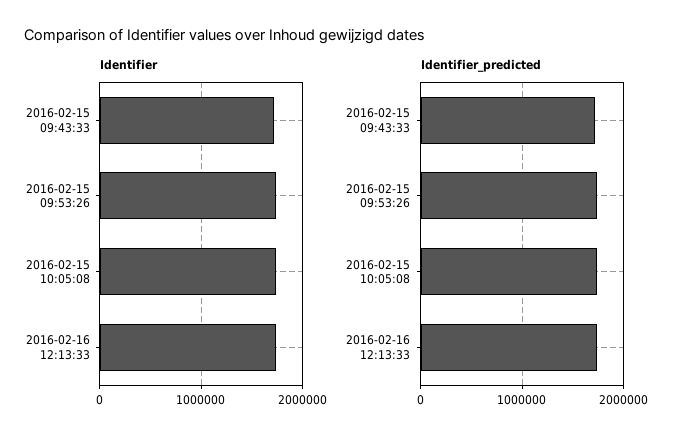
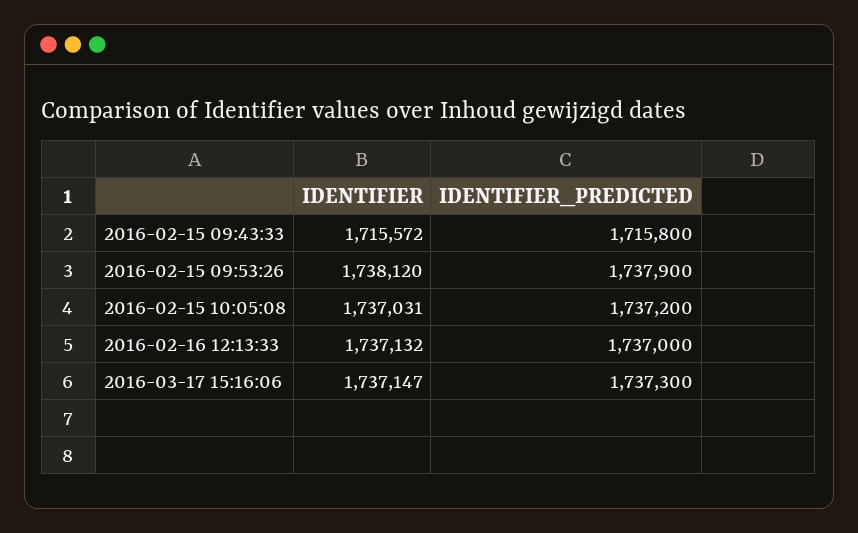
Identifier, 2016-03-17 15:16:06: none -> 1737147
Identifier_predicted, 2016-03-17 15:16:06: none -> 1737300

